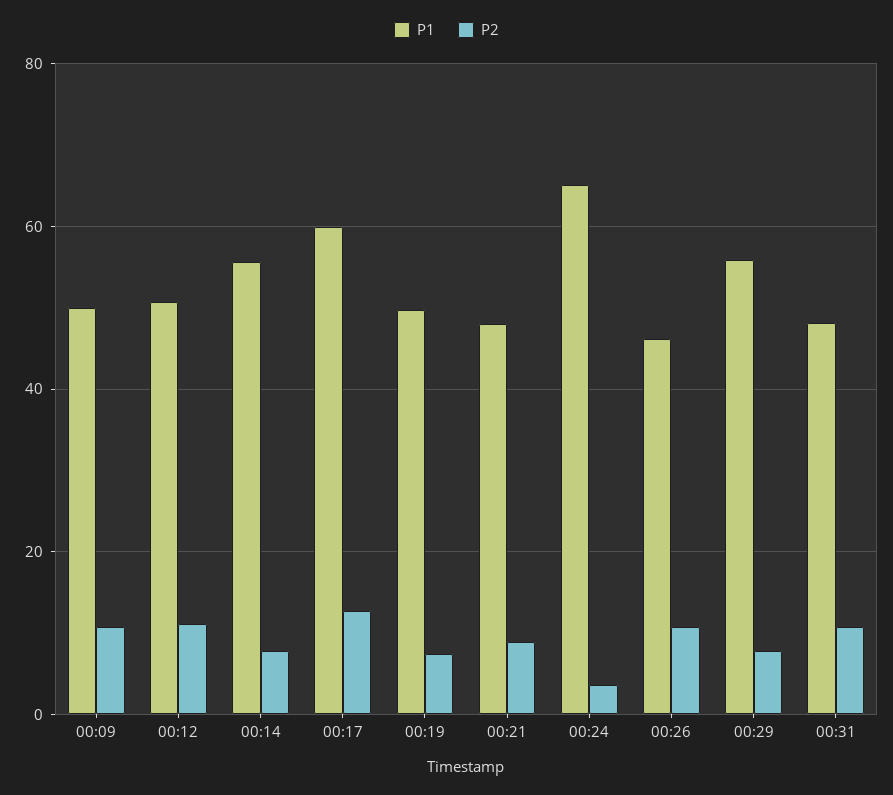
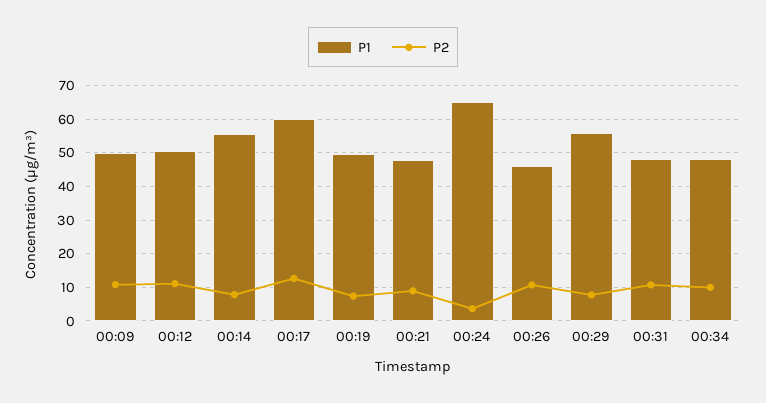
P1, 00:34: none -> 48
P2, 00:34: none -> 10

